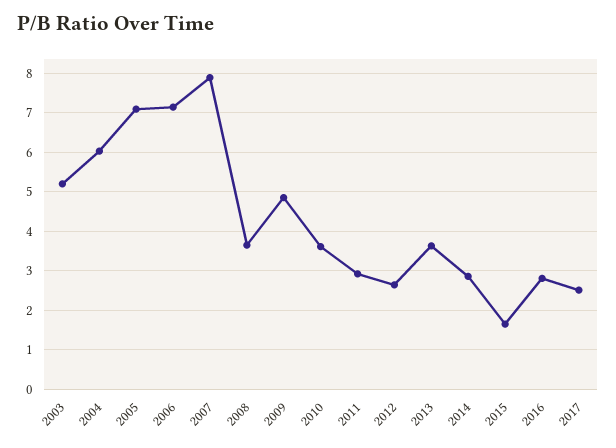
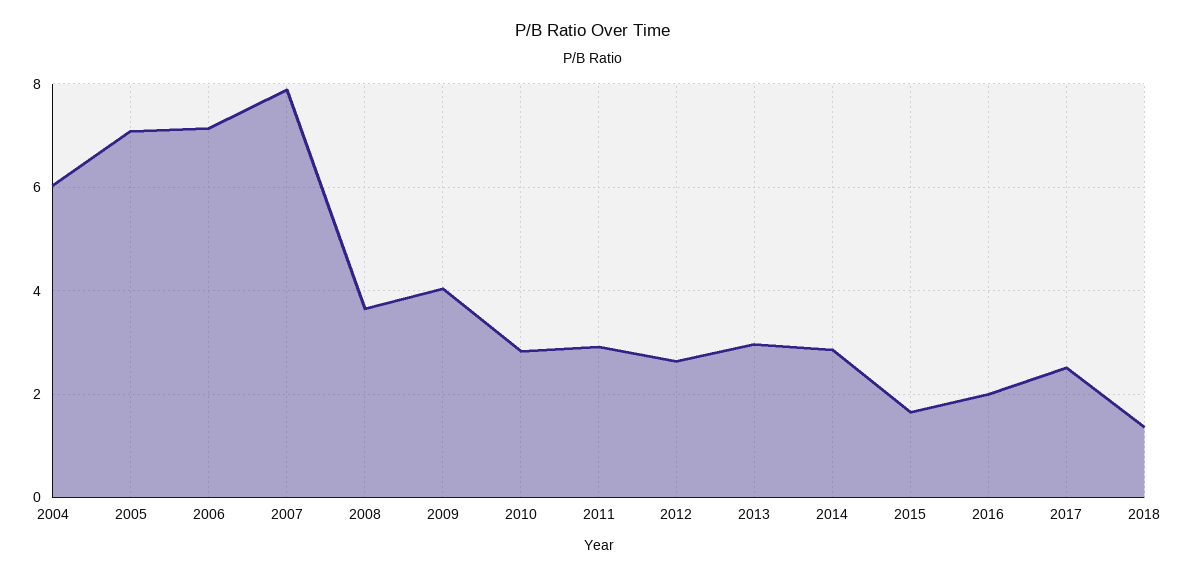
2003: 5.2 -> none
2009: 4.8 -> 4
2010: 3.6 -> 2.8
2013: 3.6 -> 3
2016: 2.8 -> 2
2018: none -> 1.4

